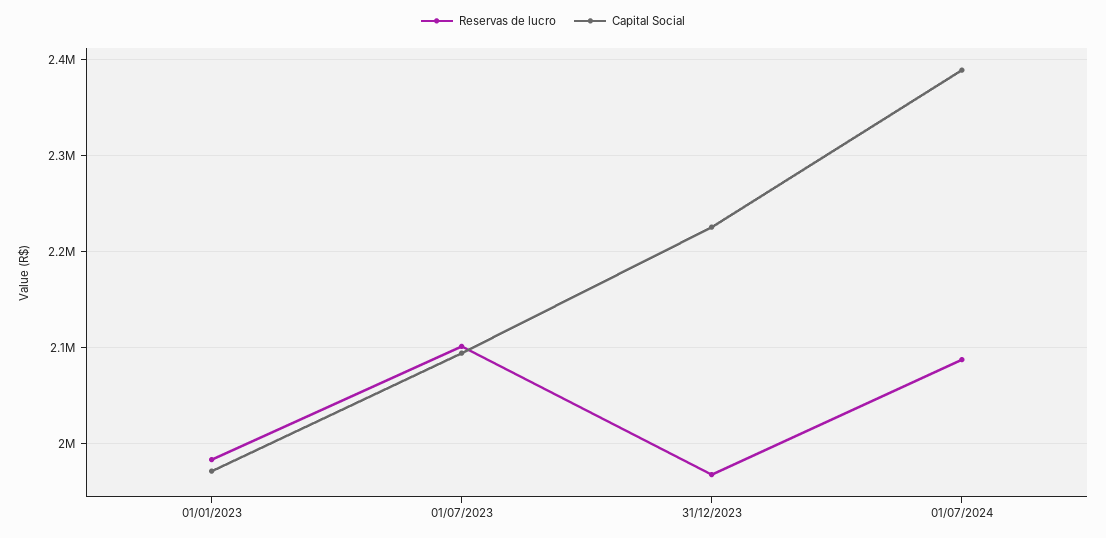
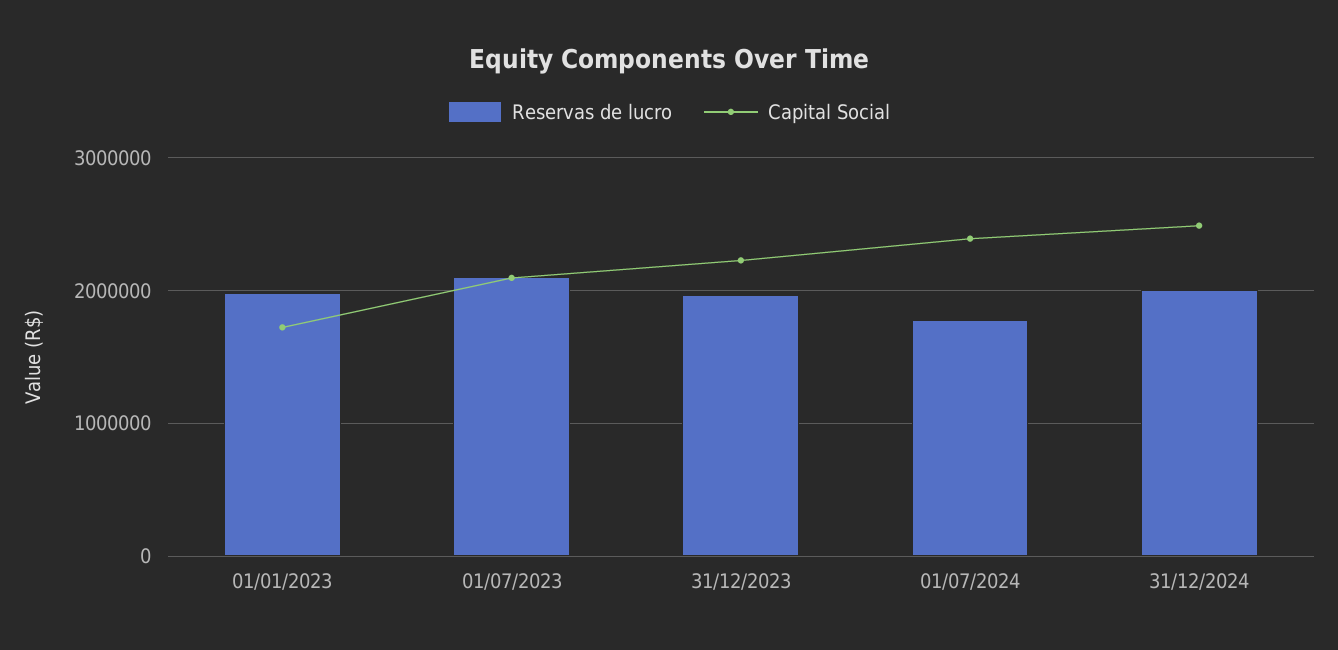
Capital Social, 01/01/2023: 1970000 -> 1700000
Reservas de lucro, 01/07/2024: 2090000 -> 1800000
Reservas de lucro, 31/12/2024: none -> 2000000
Capital Social, 31/12/2024: none -> 2500000

